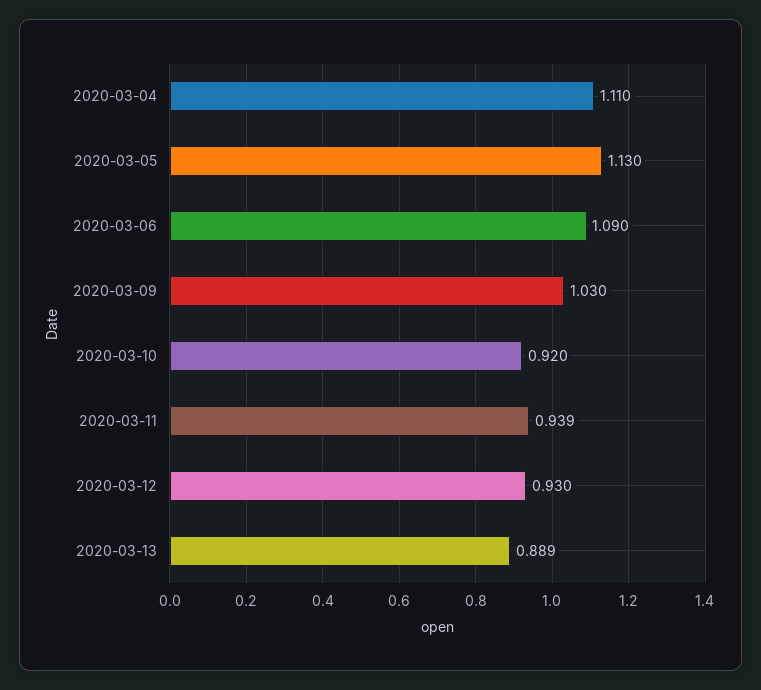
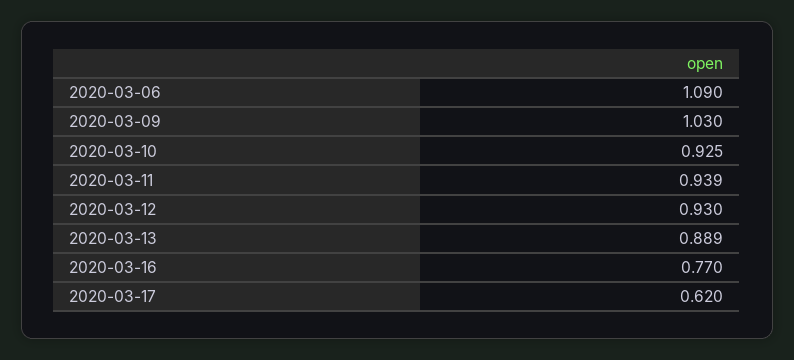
2020-03-04: 1.11 -> none
2020-03-05: 1.13 -> none
2020-03-10: 0.92 -> 0.925
2020-03-16: none -> 0.77
2020-03-17: none -> 0.62

